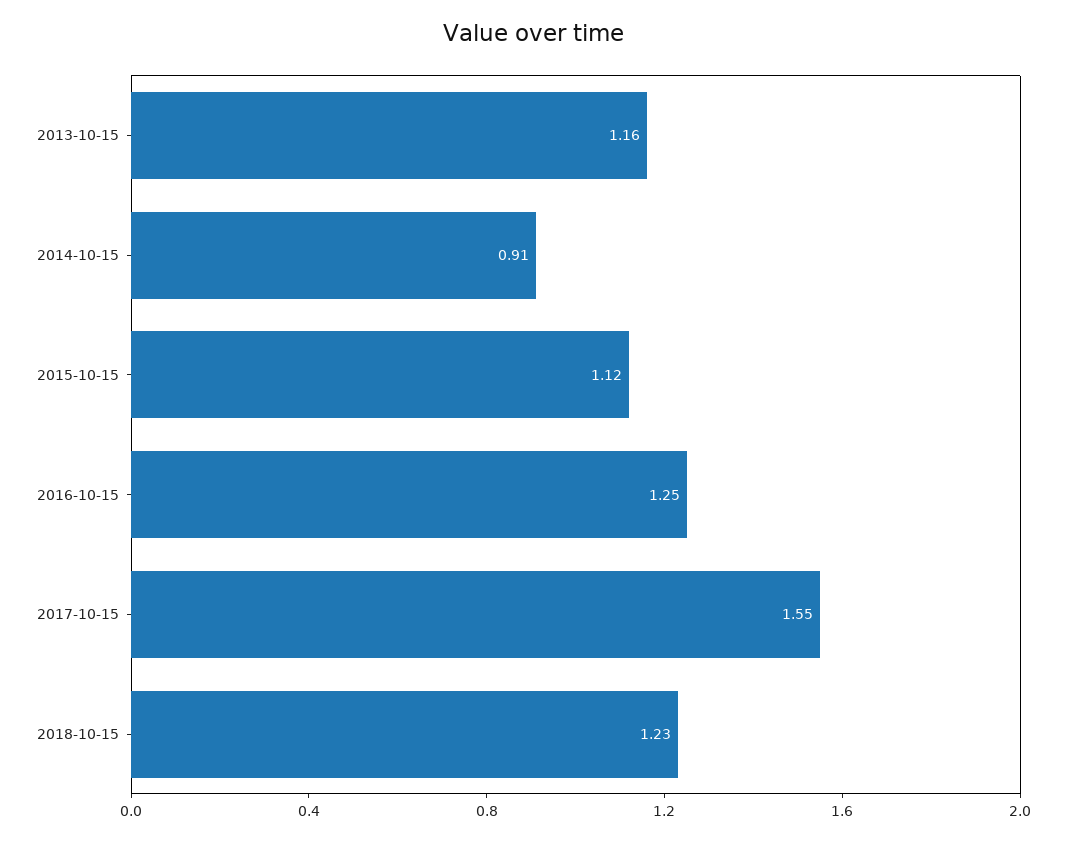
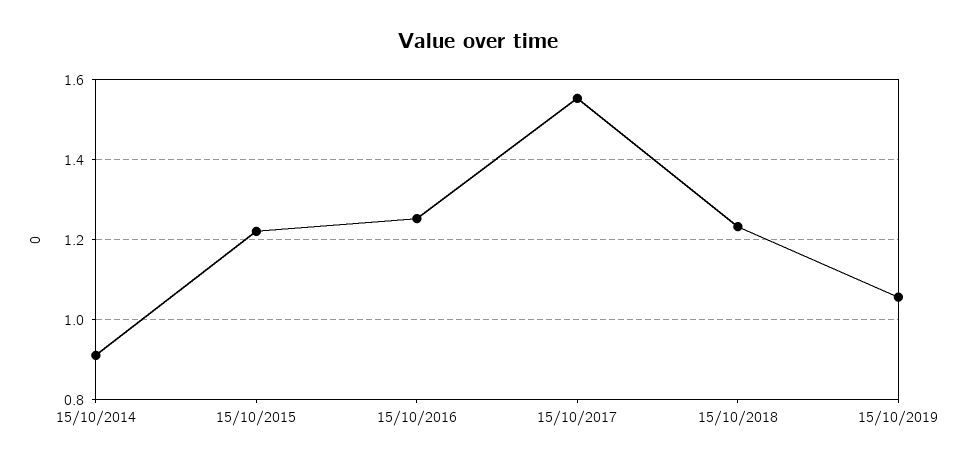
2013-10-15: 1.16 -> none
2015-10-15: 1.12 -> 1.22
15/10/2019: none -> 1.06

